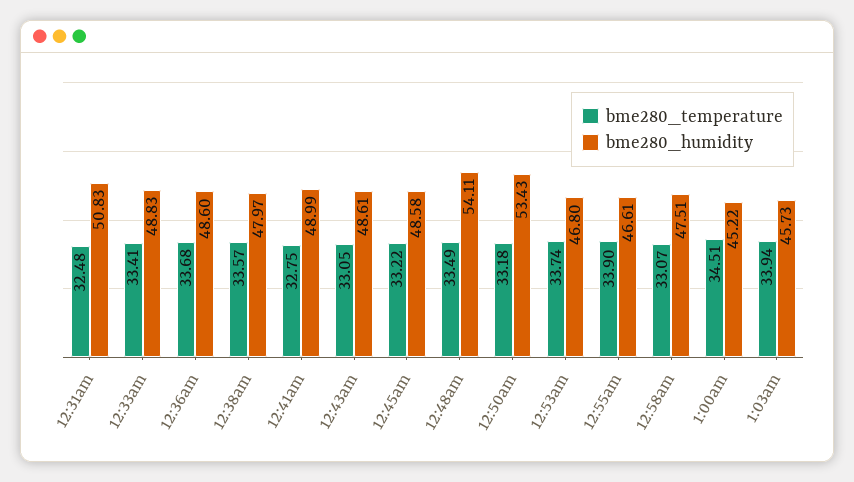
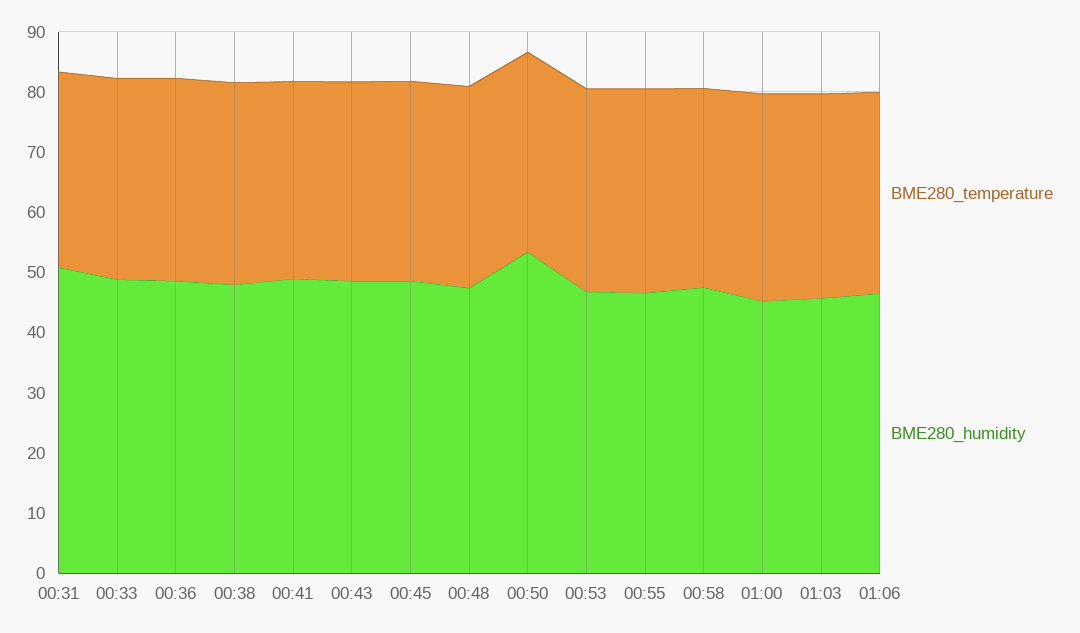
bme280_humidity, 12:48am: 54.11 -> 48
bme280_temperature, 01:06: none -> 34
bme280_humidity, 01:06: none -> 46

